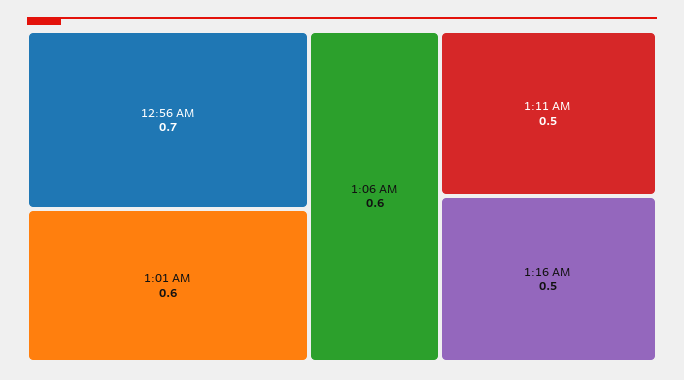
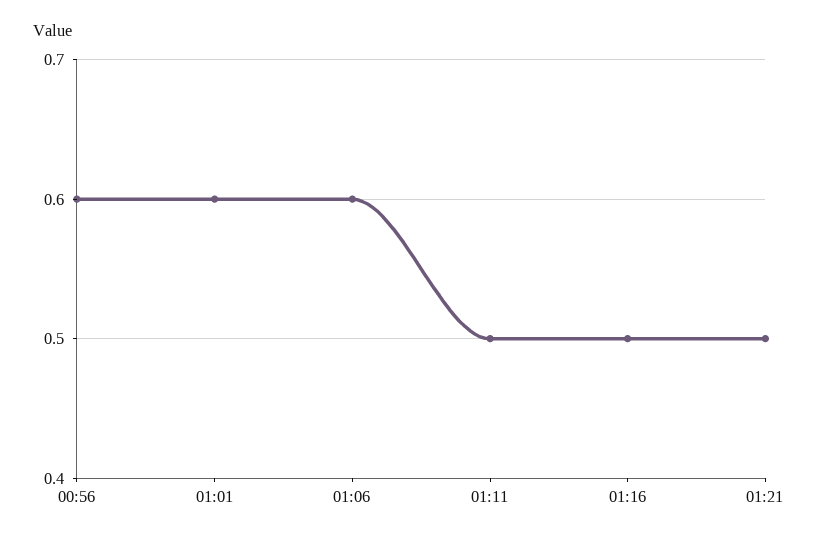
12:56 AM: 0.7 -> 0.6
01:21: none -> 0.5

